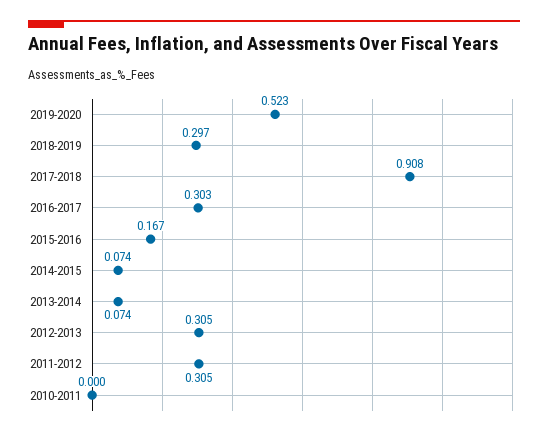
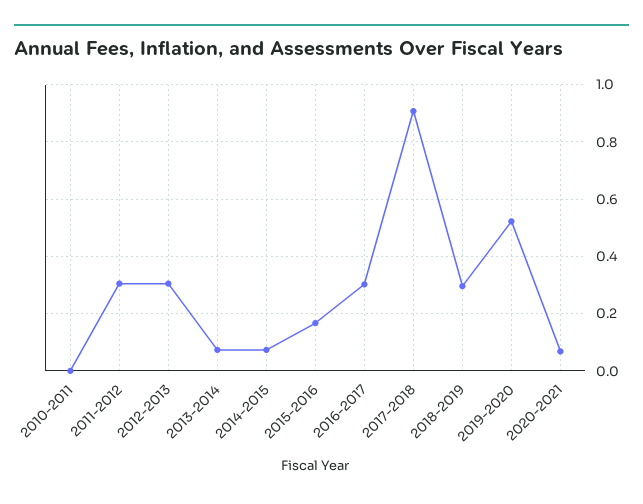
2020-2021: none -> 0.075

